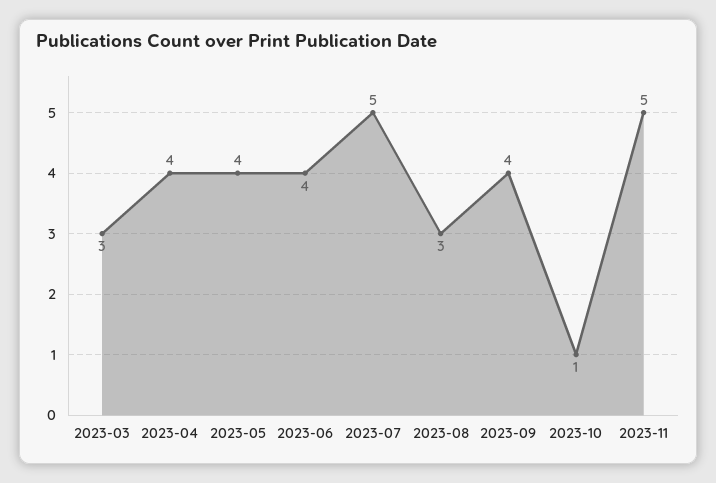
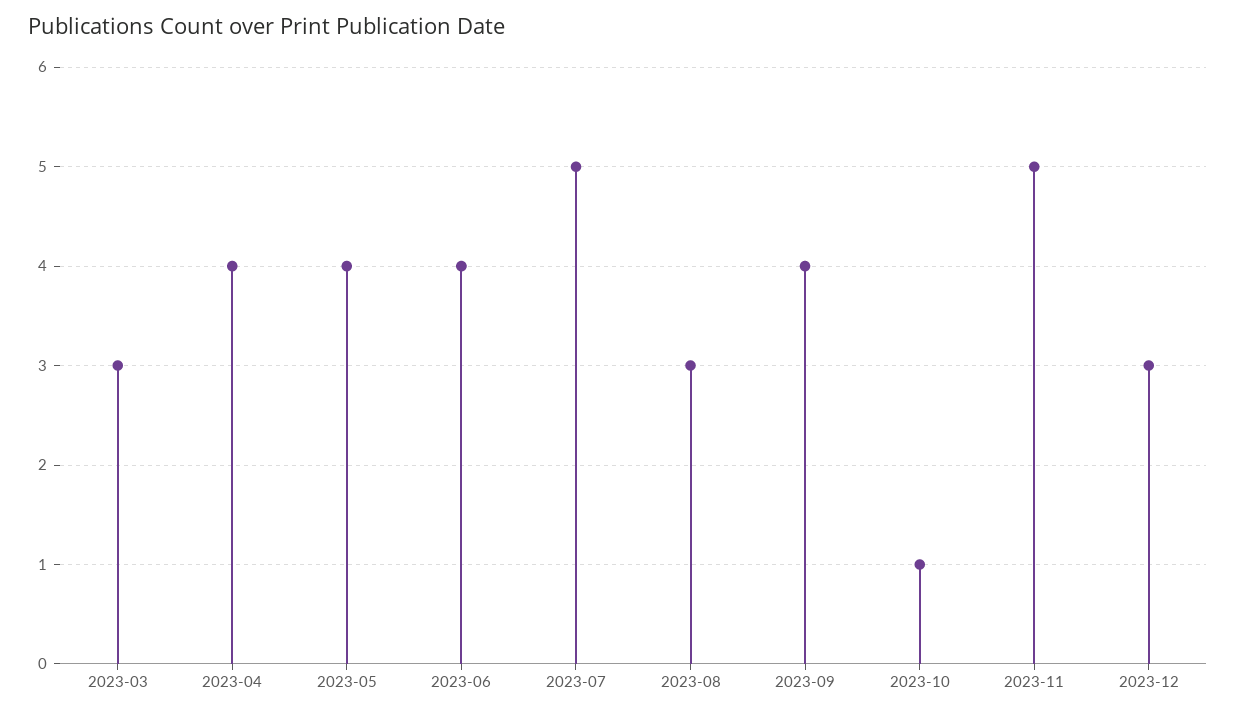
2023-12: none -> 3

